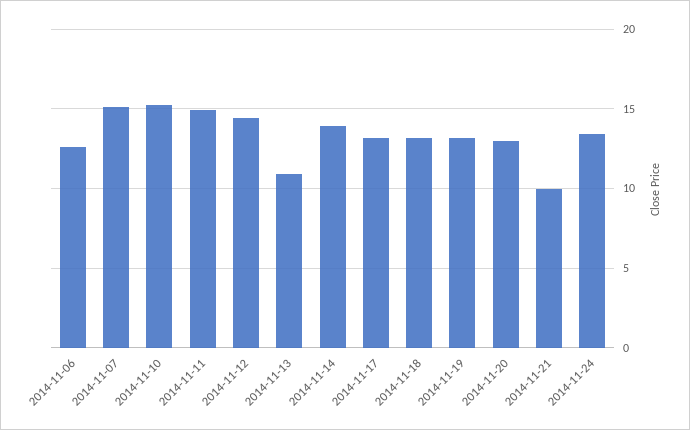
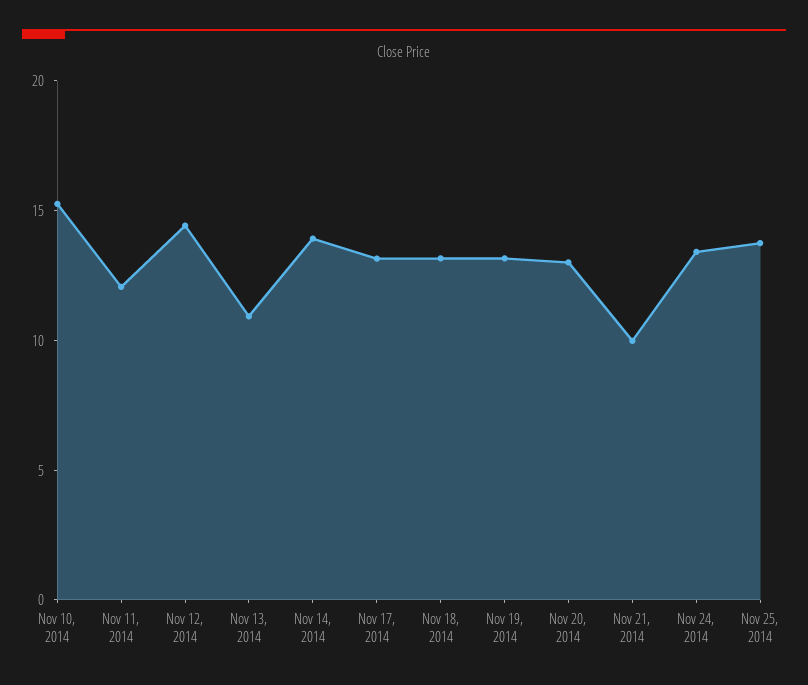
2014-11-06: 12.5 -> none
2014-11-07: 15 -> none
2014-11-11: 15 -> 12
Nov 25, 2014: none -> 14

